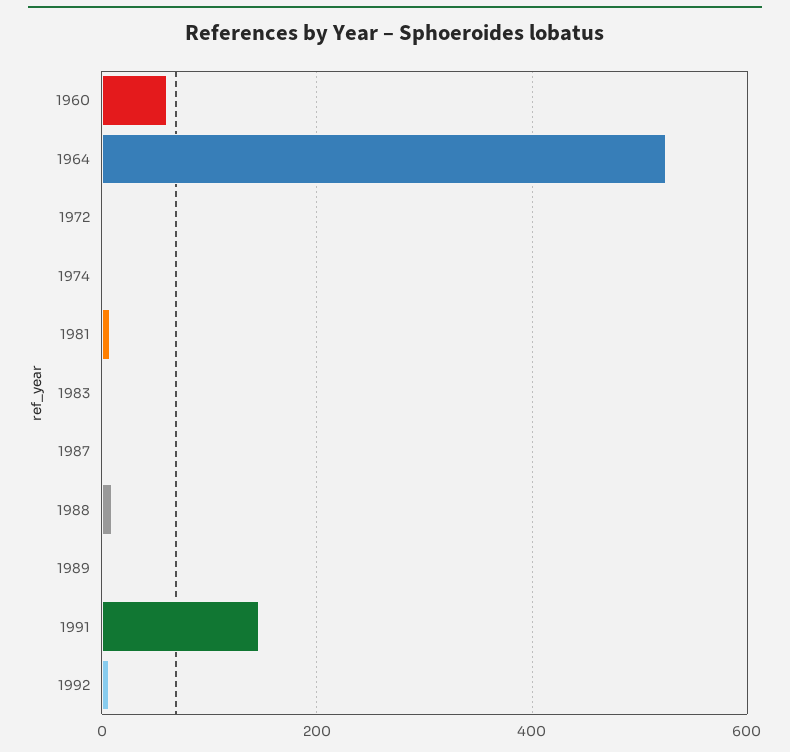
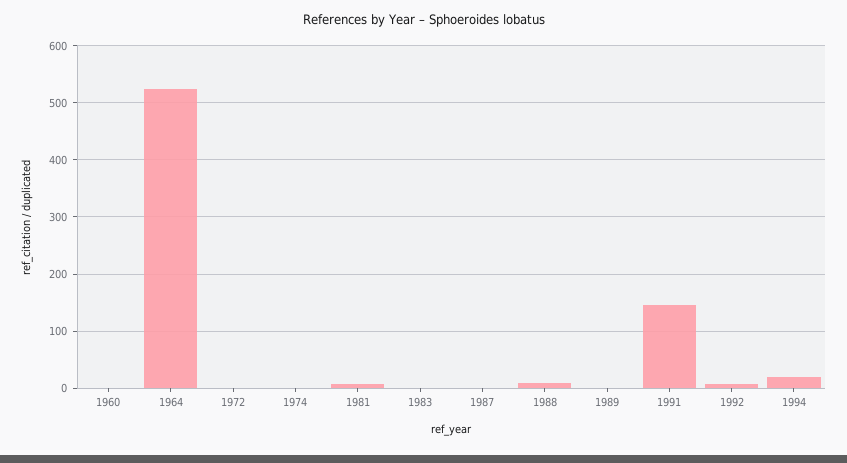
1960: 60 -> 0
1994: none -> 20

